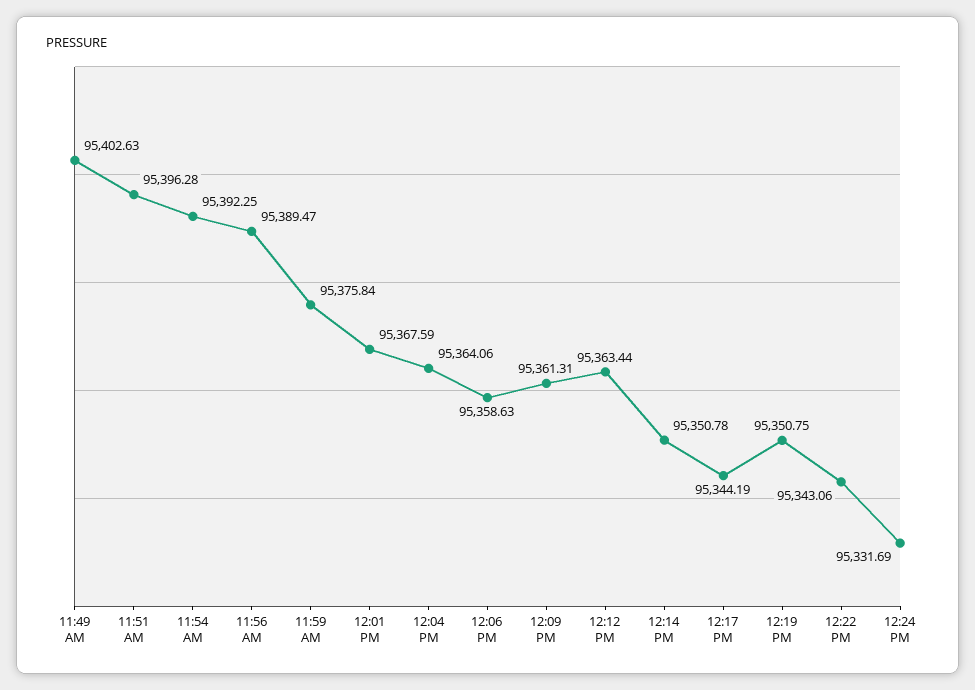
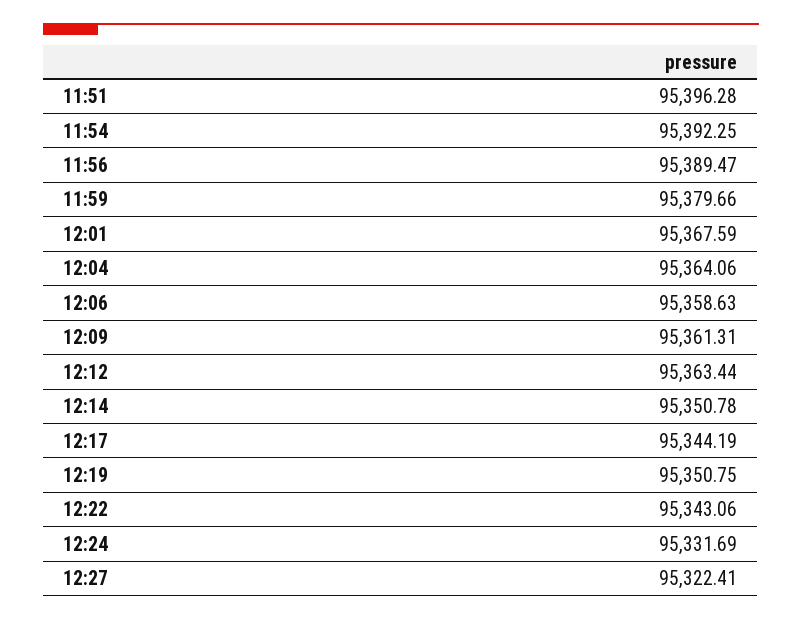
11:49 AM: 95402.63 -> none
11:59 AM: 95375.84 -> 95379.66
12:27: none -> 95322.41

